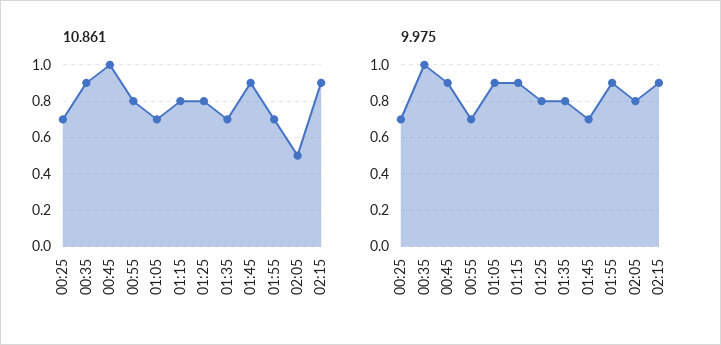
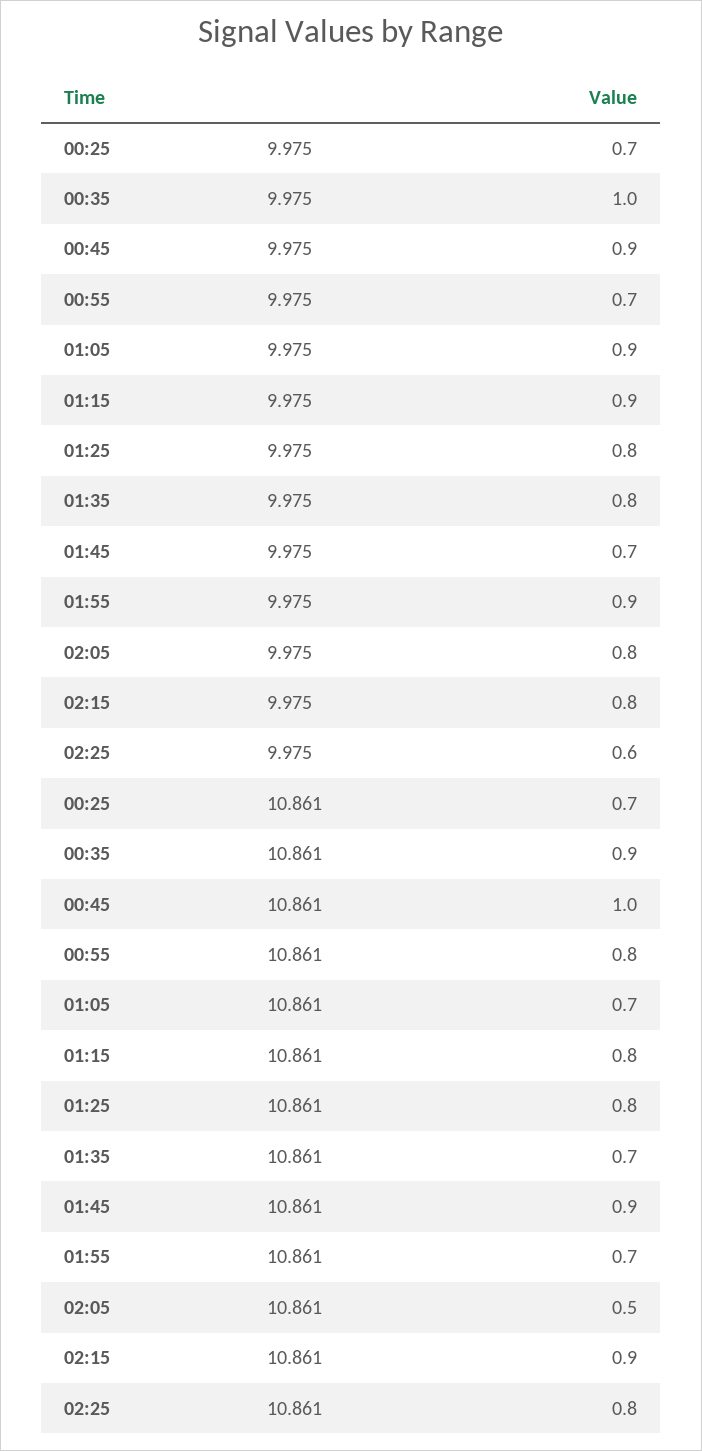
9.975, 02:15: 0.9 -> 0.8
9.975, 02:25: none -> 0.6
10.861, 02:25: none -> 0.8

